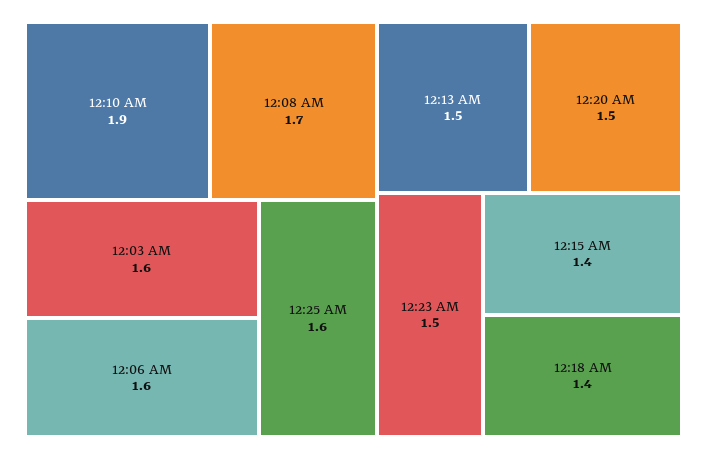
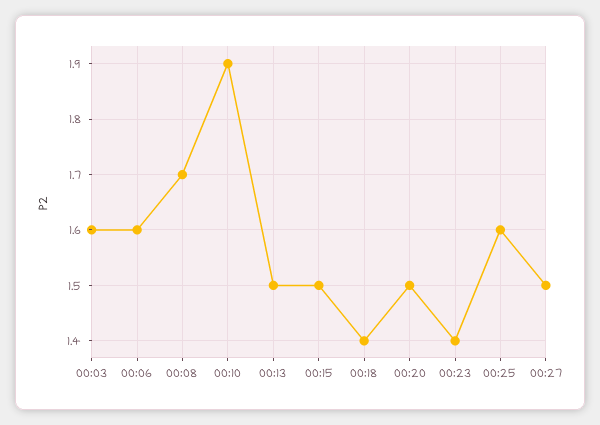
12:23 AM: 1.5 -> 1.4
12:15 AM: 1.4 -> 1.5
00:27: none -> 1.5

